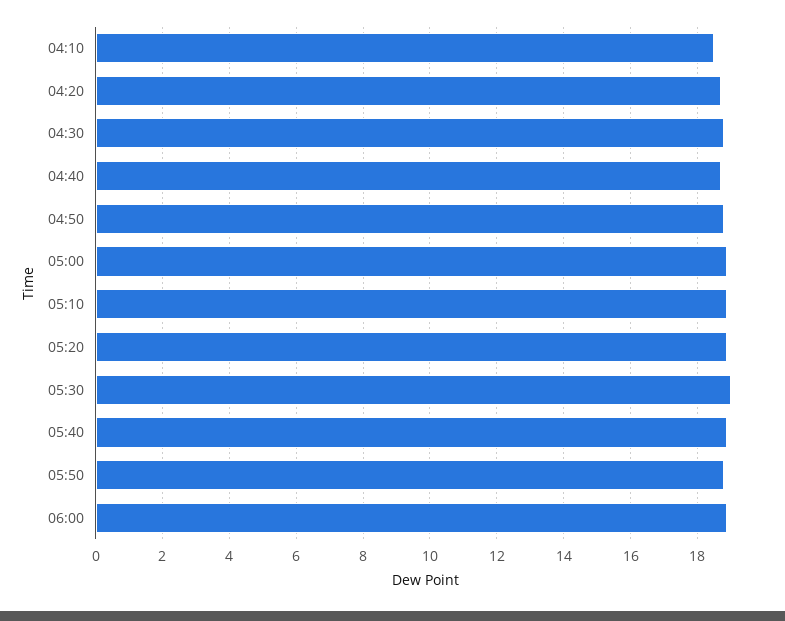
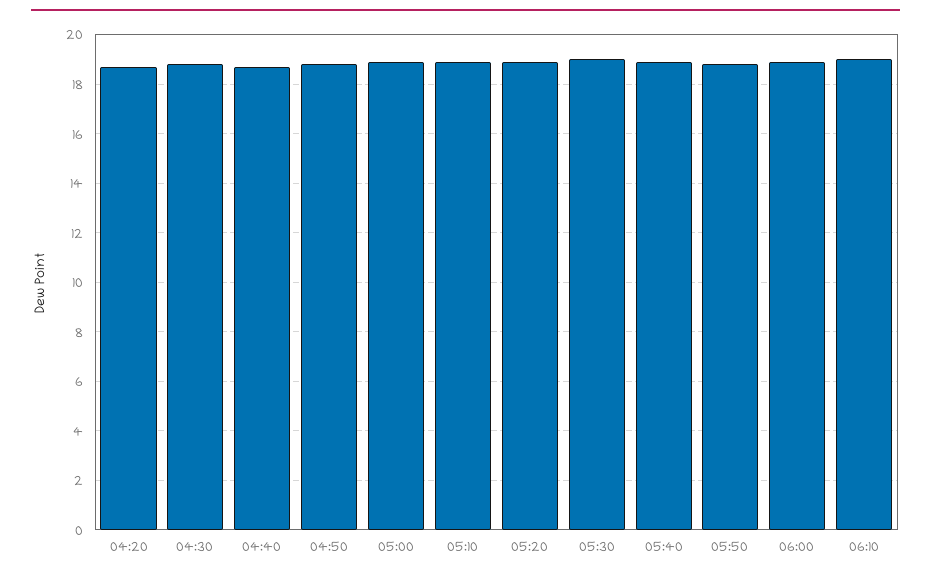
04:10: 18.5 -> none
06:10: none -> 19

